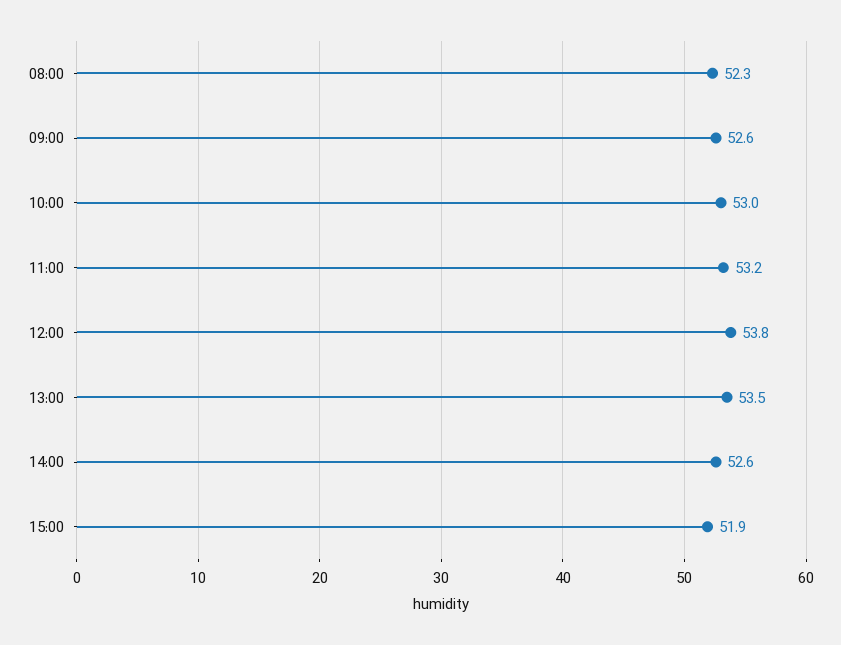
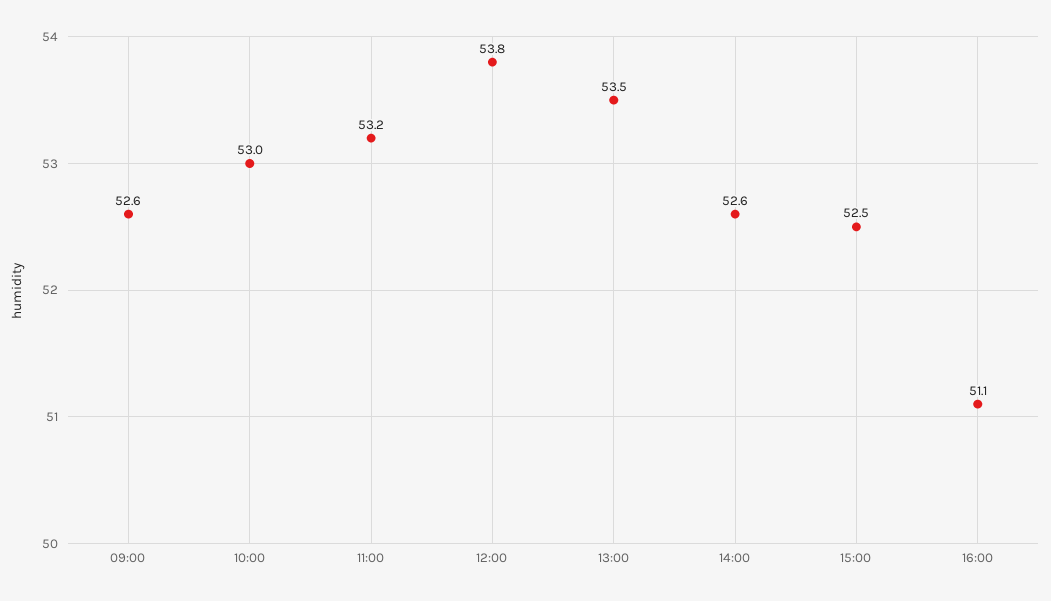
08:00: 52.3 -> none
15:00: 51.9 -> 52.5
16:00: none -> 51.1

